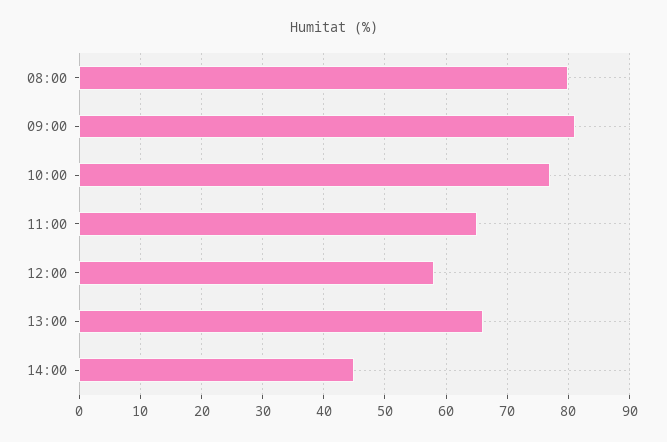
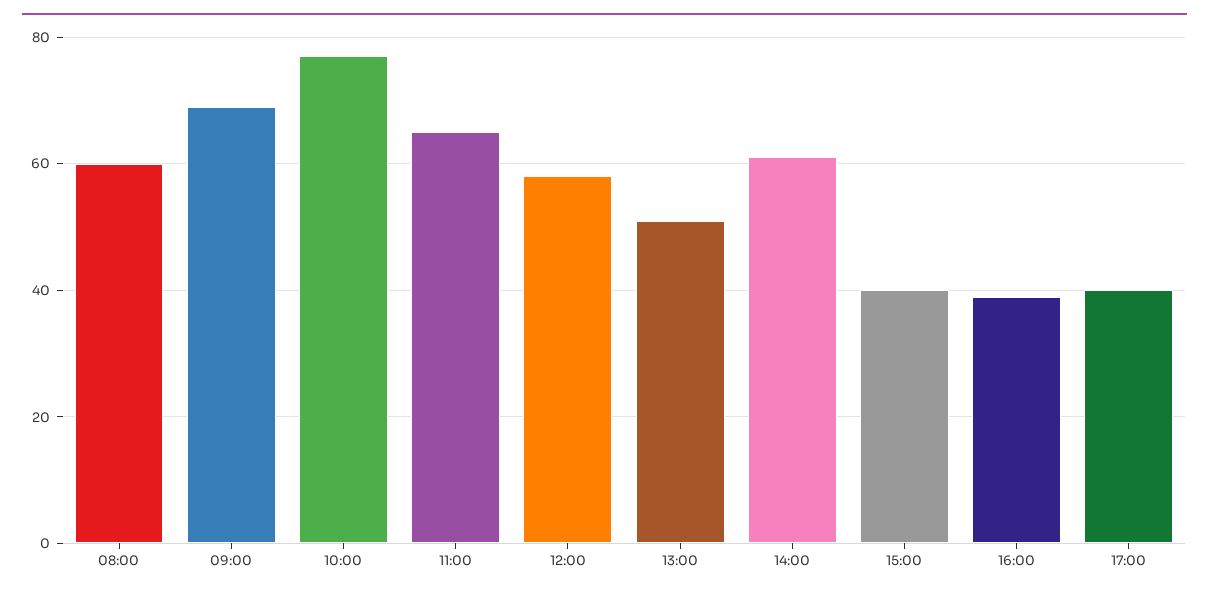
08:00: 80 -> 60
09:00: 81 -> 70
13:00: 66 -> 50
14:00: 45 -> 60
15:00: none -> 40
16:00: none -> 40
17:00: none -> 40

